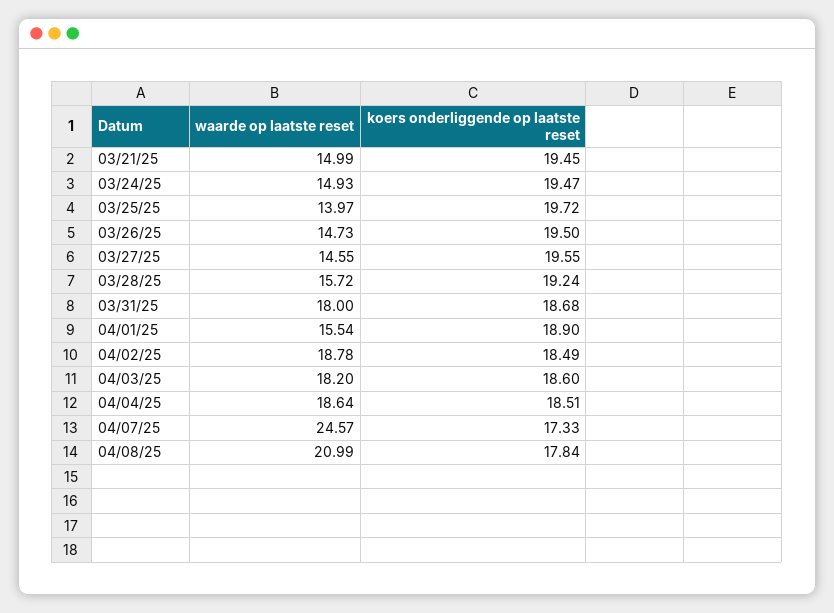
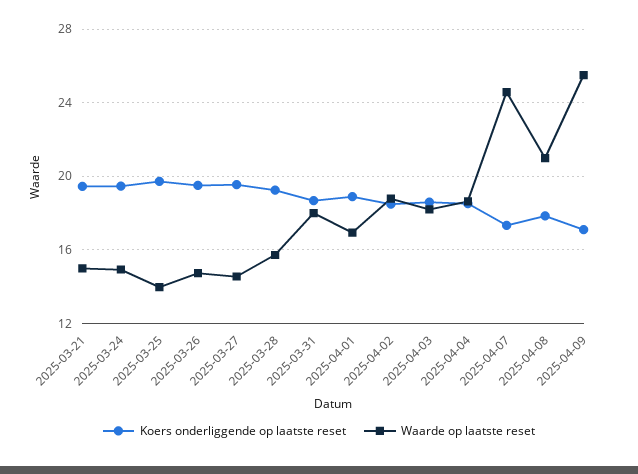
waarde op laatste reset, 04/01/25: 15.54 -> 17
koers onderliggende op laatste reset, 2025-04-09: none -> 17
waarde op laatste reset, 2025-04-09: none -> 25.5

